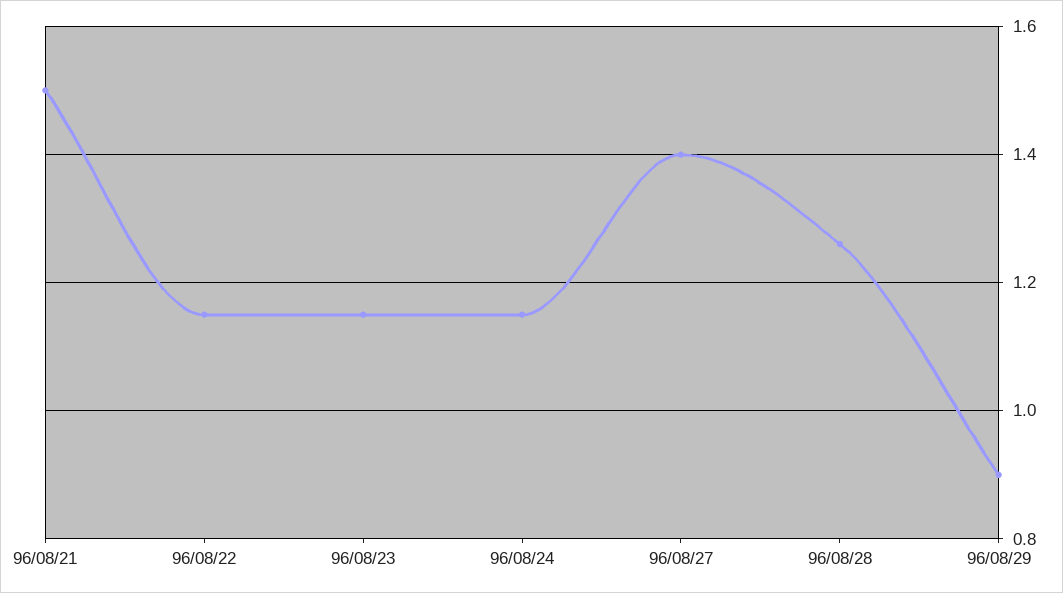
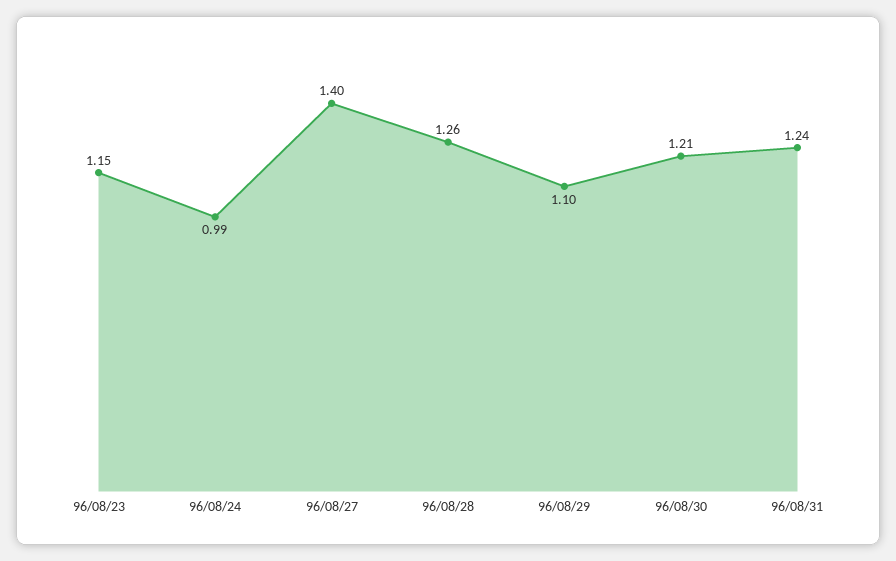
96/08/21: 1.5 -> none
96/08/22: 1.15 -> none
96/08/24: 1.15 -> 0.99
96/08/29: 0.9 -> 1.1
96/08/30: none -> 1.21
96/08/31: none -> 1.24

